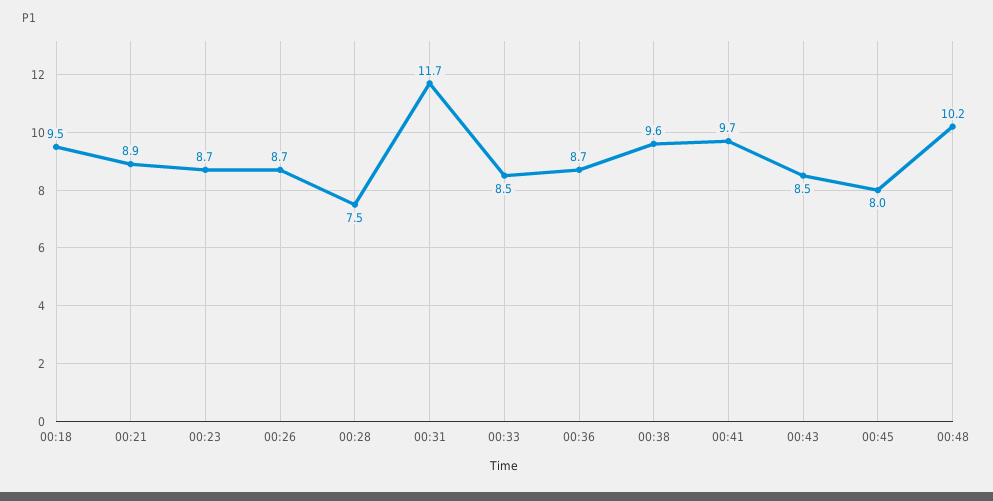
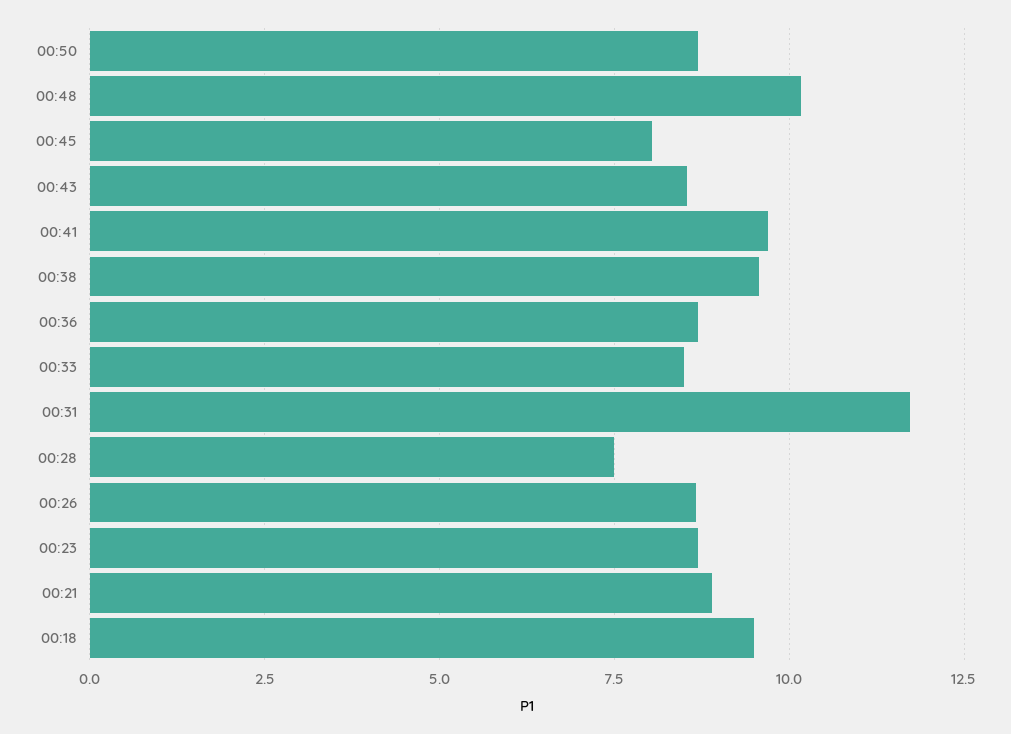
00:50: none -> 8.75

